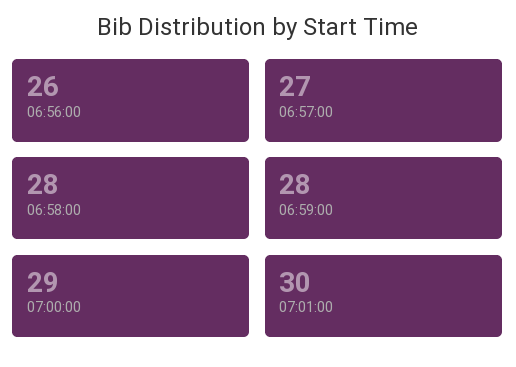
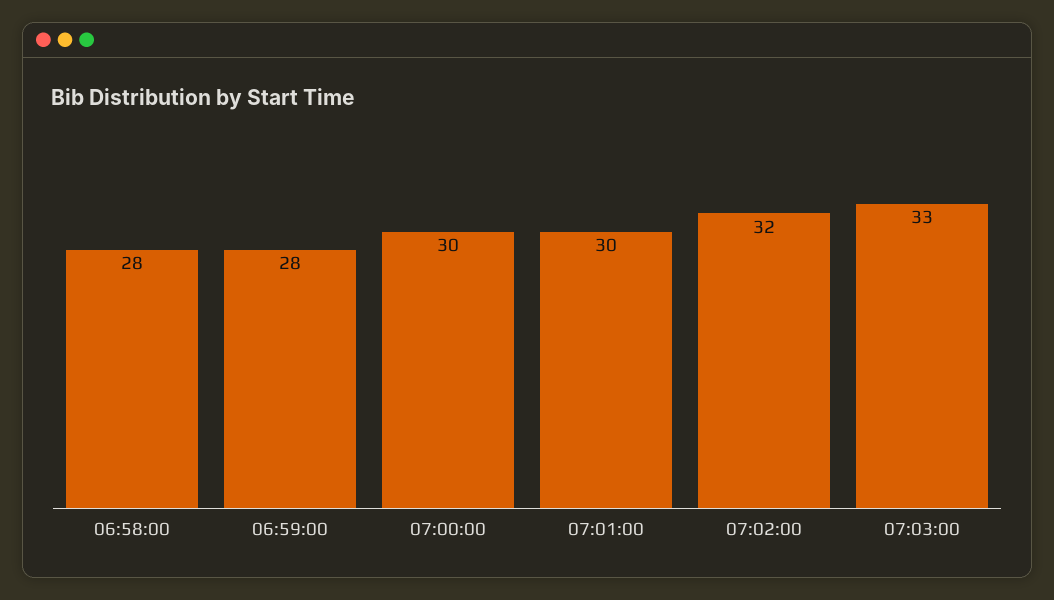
06:56:00: 26 -> none
06:57:00: 27 -> none
07:00:00: 29 -> 30
07:02:00: none -> 32
07:03:00: none -> 33

